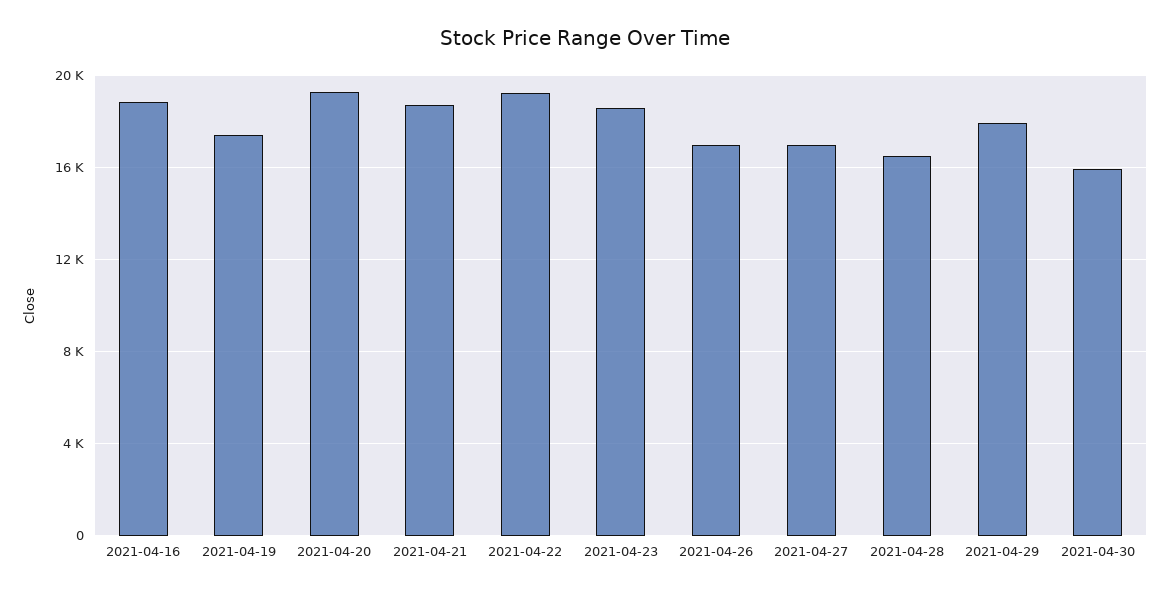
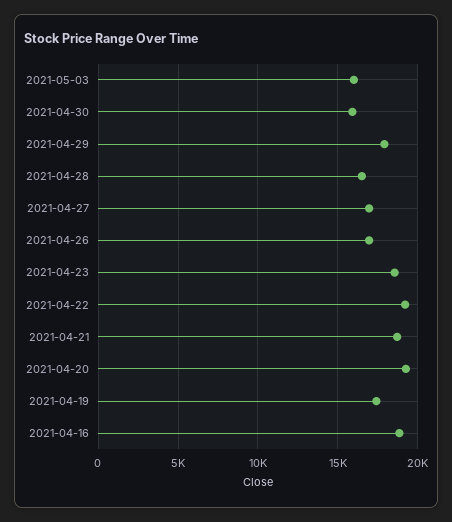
2021-05-03: none -> 16000

